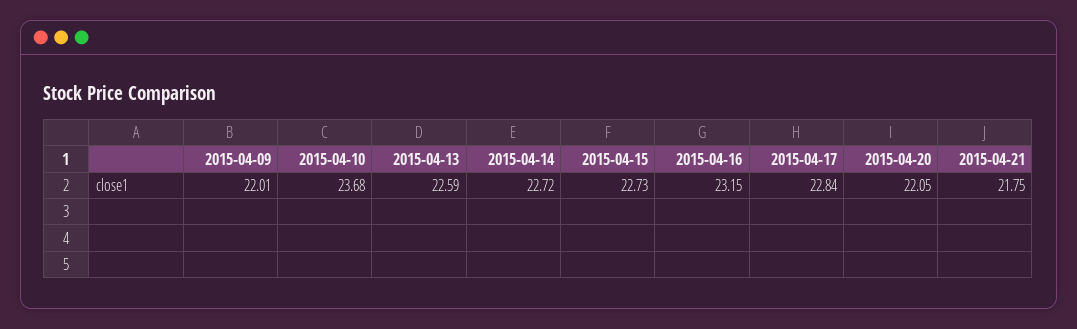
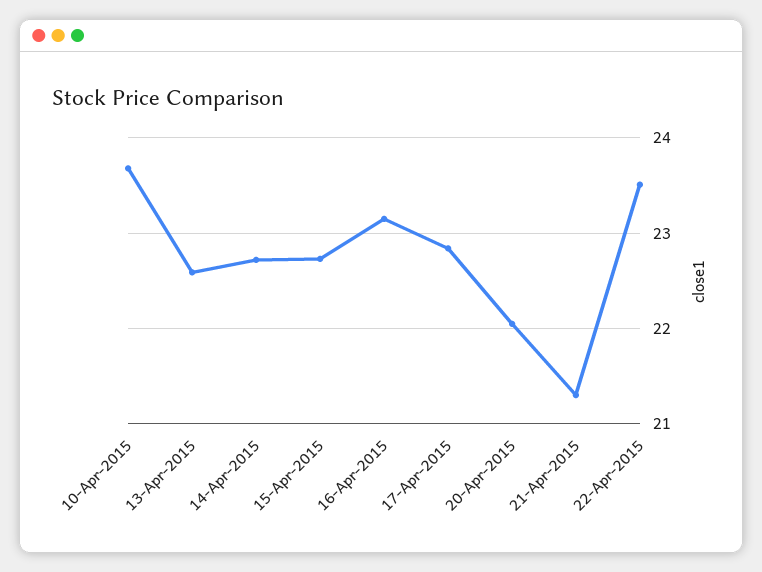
2015-04-09: 22.01 -> none
2015-04-21: 21.75 -> 21.3
22-Apr-2015: none -> 23.5

